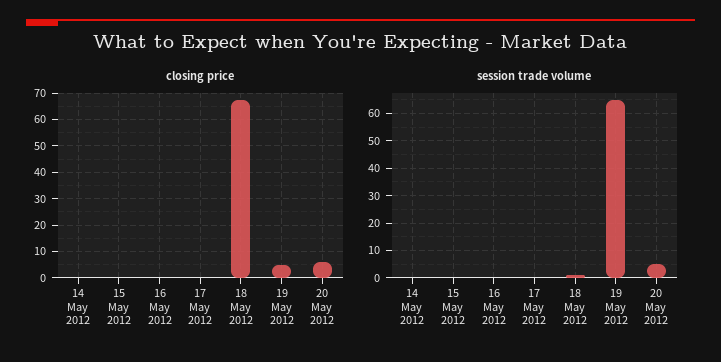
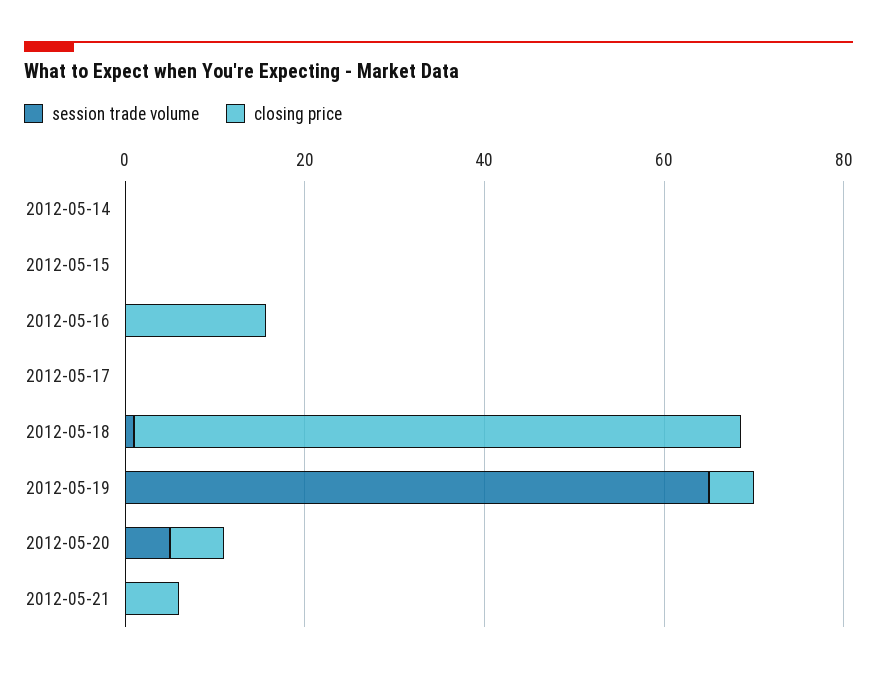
closing price, 16 May 2012: 0 -> 15
session trade volume, 2012-05-21: none -> 0
closing price, 2012-05-21: none -> 5

